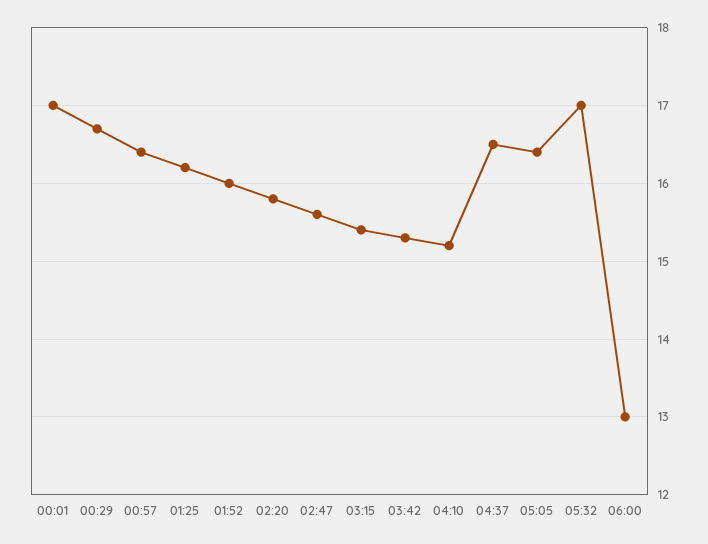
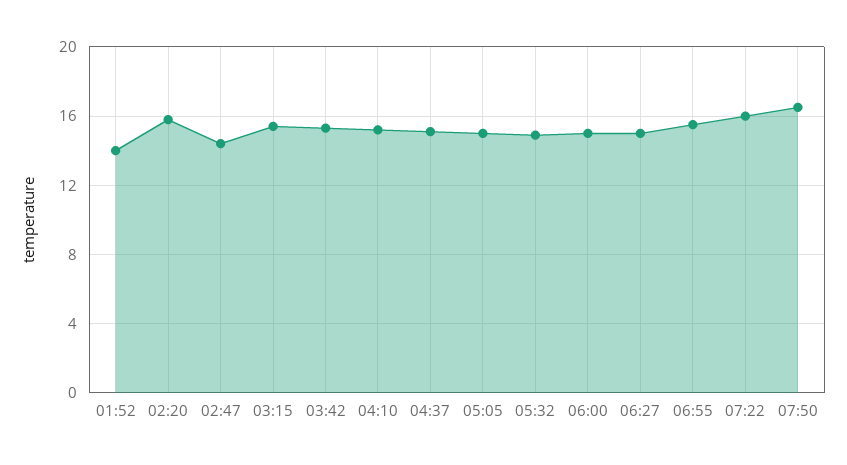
00:01: 17 -> none
00:29: 16.7 -> none
00:57: 16.4 -> none
01:25: 16.2 -> none
01:52: 16 -> 14
02:47: 15.6 -> 14.5
04:37: 16.5 -> 15
05:05: 16.4 -> 15
05:32: 17 -> 15
06:00: 13 -> 15
06:27: none -> 15
06:55: none -> 15.5
07:22: none -> 16
07:50: none -> 16.5

